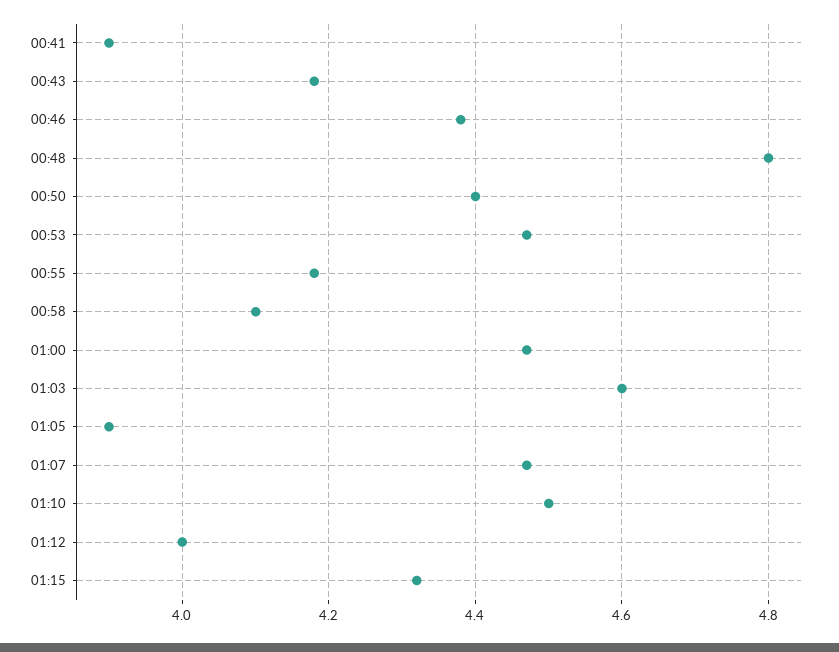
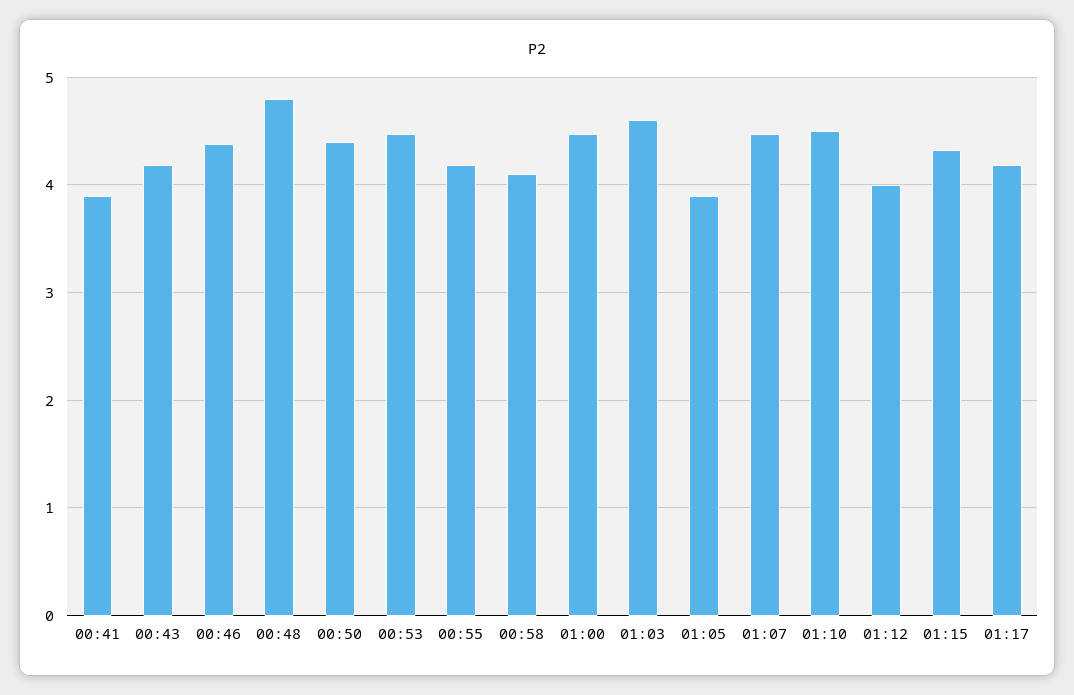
01:17: none -> 4.2

